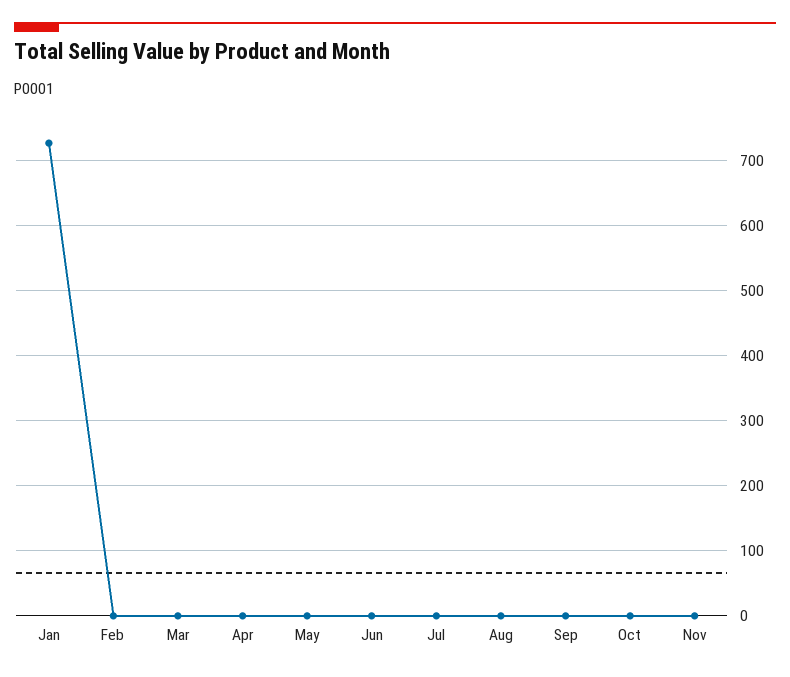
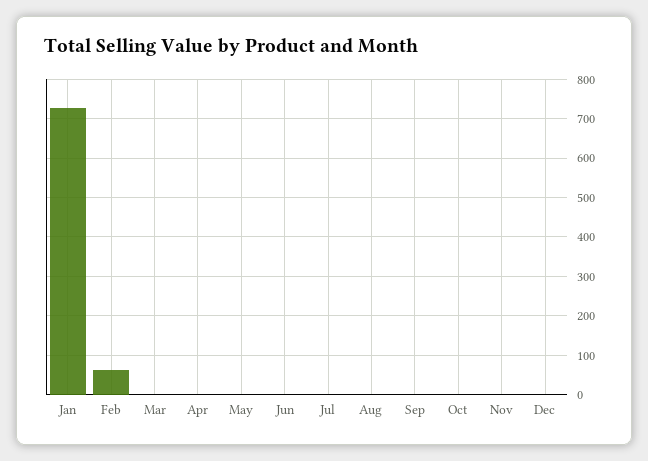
Feb: 0 -> 60
Dec: none -> 0

